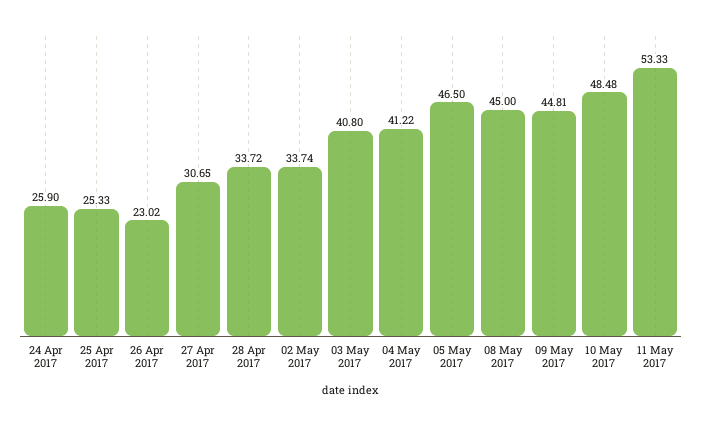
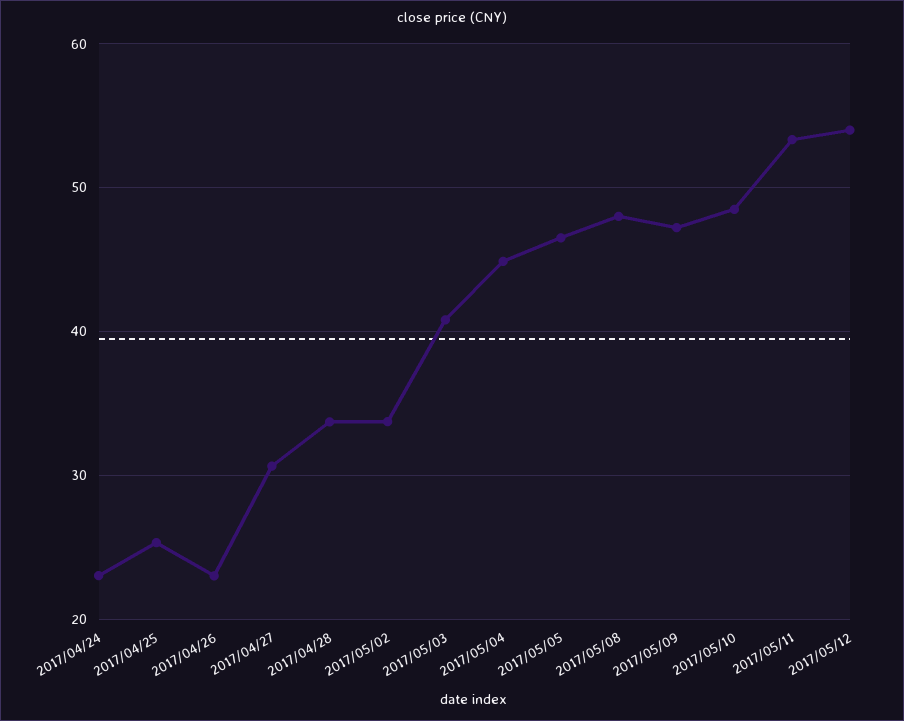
24 Apr 2017: 25.9 -> 23
04 May 2017: 41.22 -> 45
08 May 2017: 45 -> 48
09 May 2017: 44.81 -> 47
2017/05/12: none -> 54

